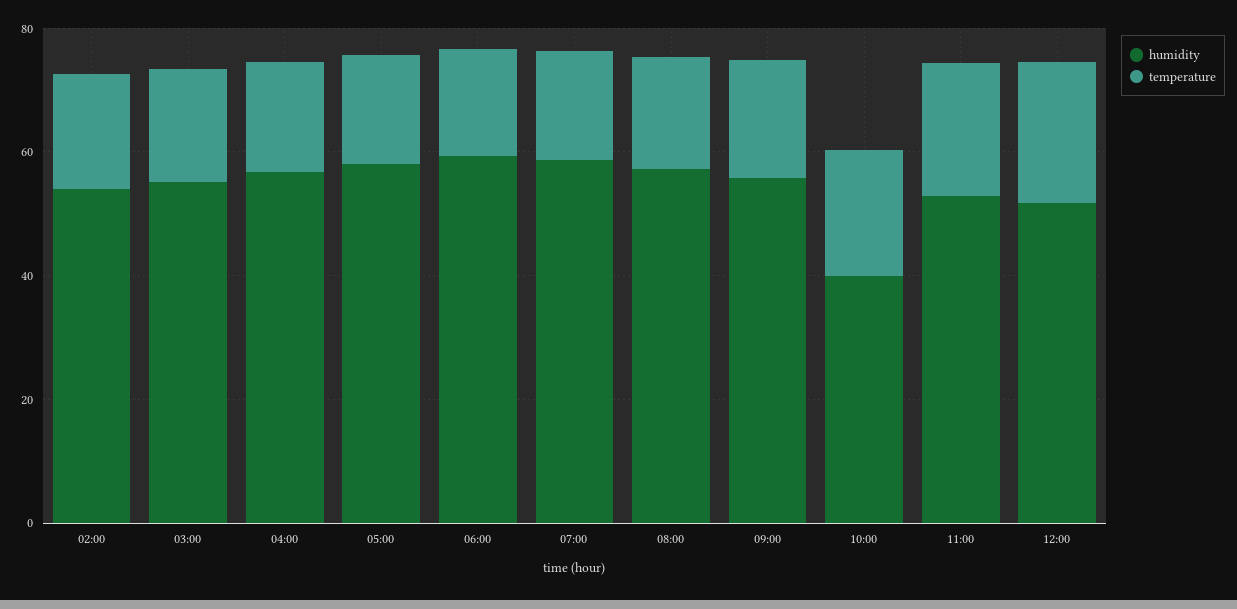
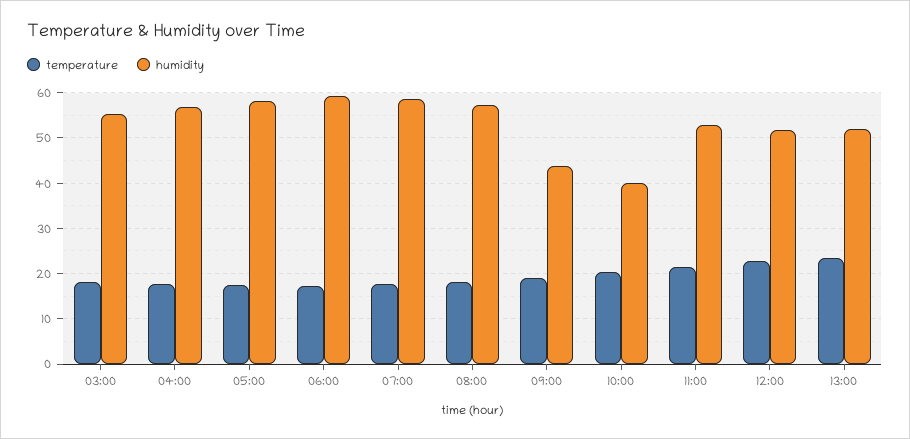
humidity, 02:00: 55 -> none
temperature, 02:00: 20 -> none
humidity, 09:00: 55 -> 44
temperature, 13:00: none -> 24
humidity, 13:00: none -> 52

